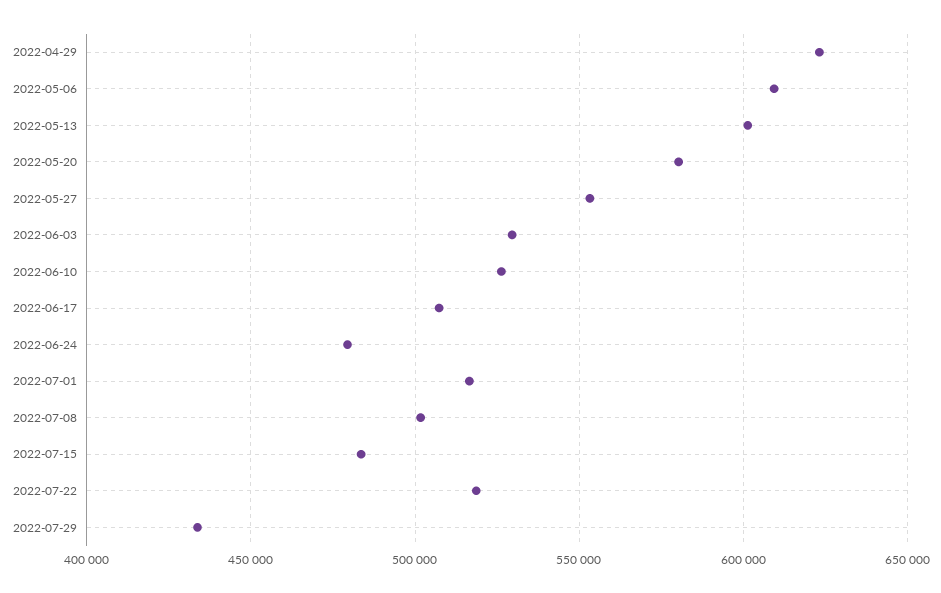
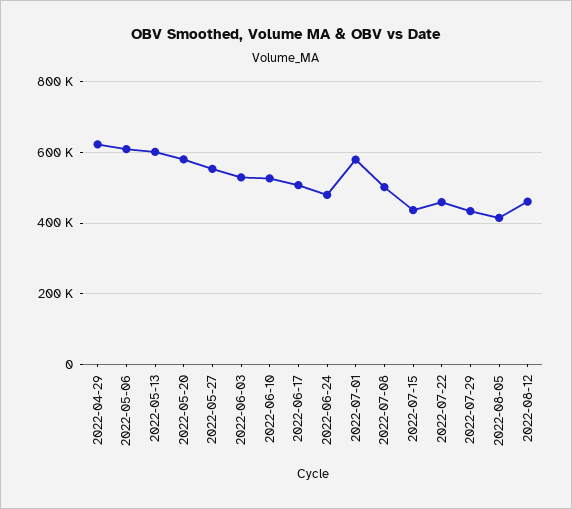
2022-07-01: 515000 -> 580000
2022-07-15: 485000 -> 440000
2022-07-22: 520000 -> 460000
2022-08-05: none -> 420000
2022-08-12: none -> 460000

